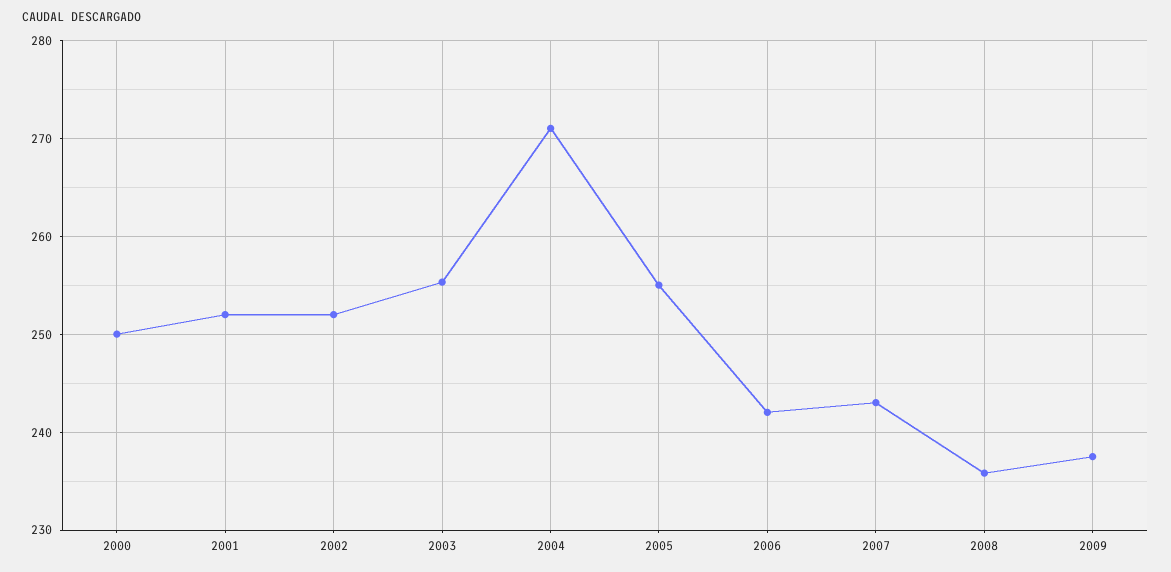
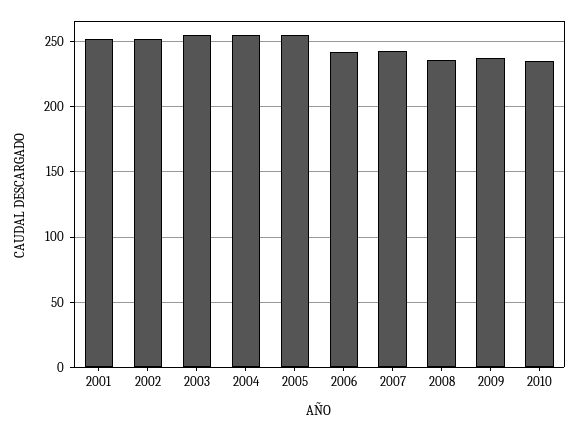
2000: 250 -> none
2004: 271 -> 255
2010: none -> 235

